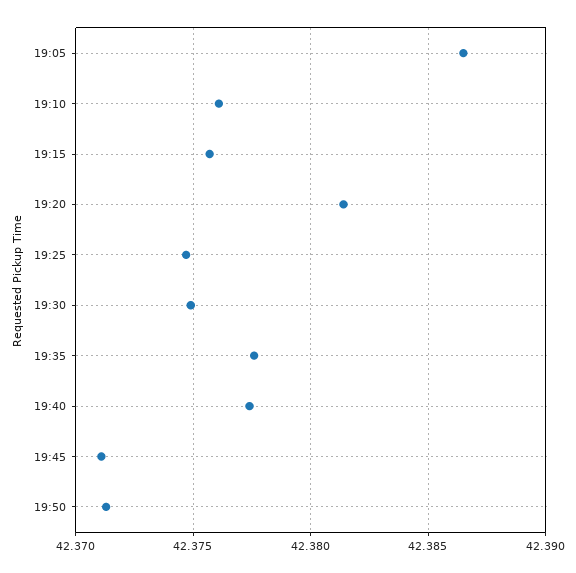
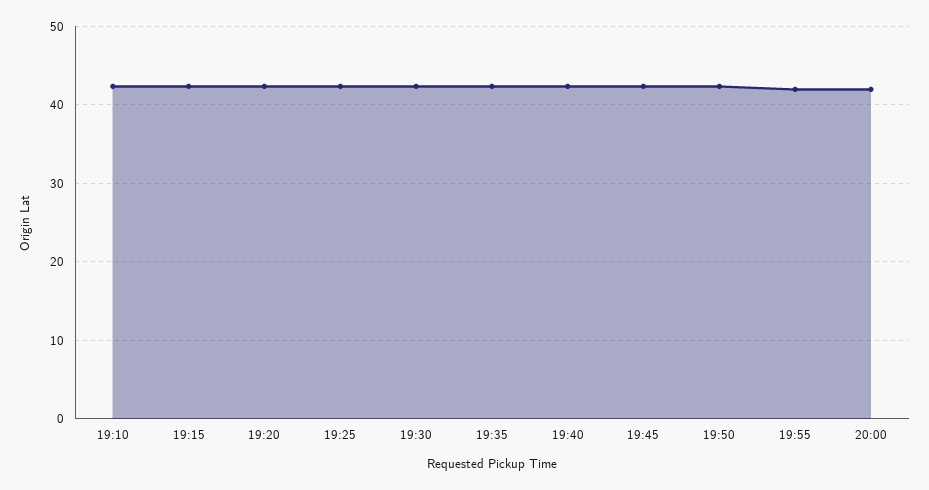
19:05: 42.3865 -> none
19:55: none -> 42
20:00: none -> 42

